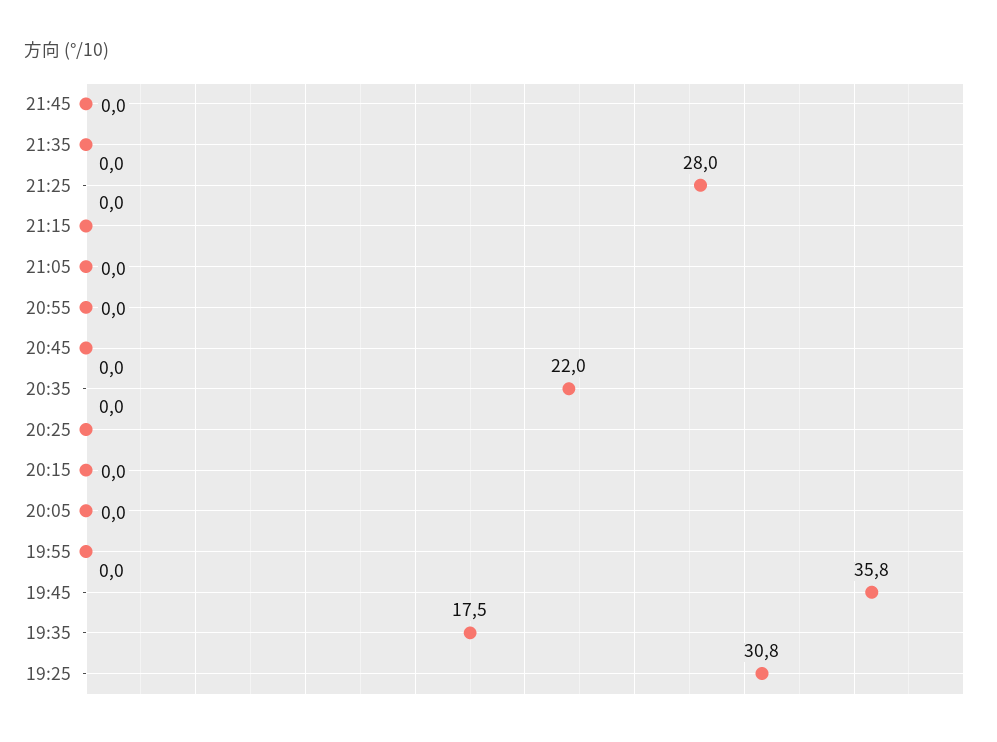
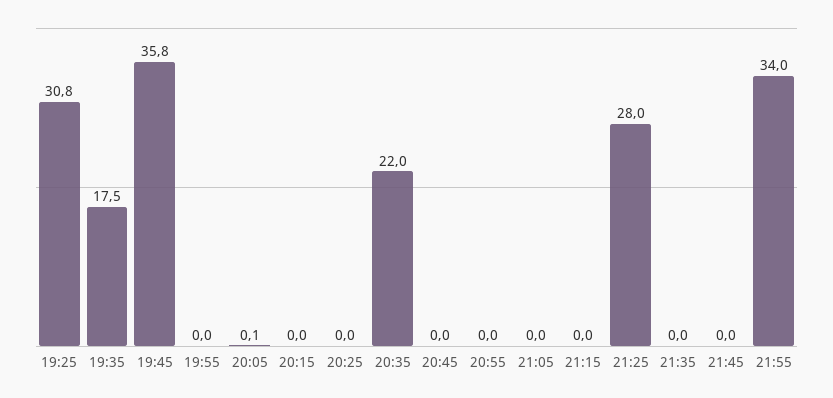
20:05: 0 -> 0.1
21:55: none -> 34

